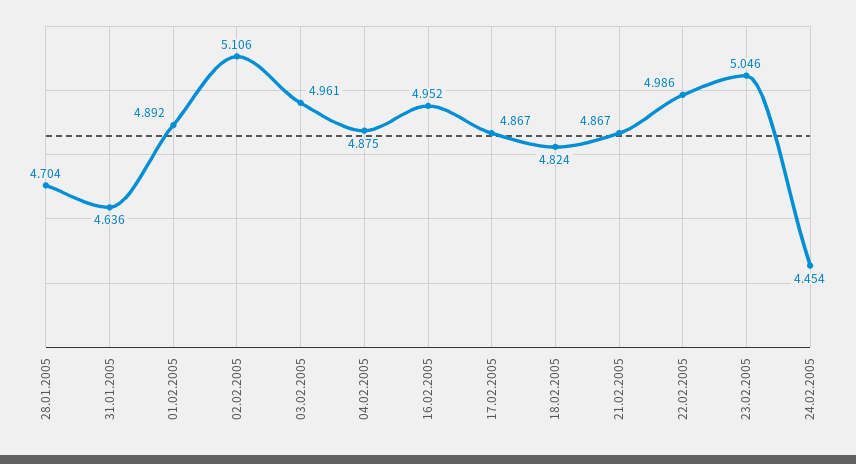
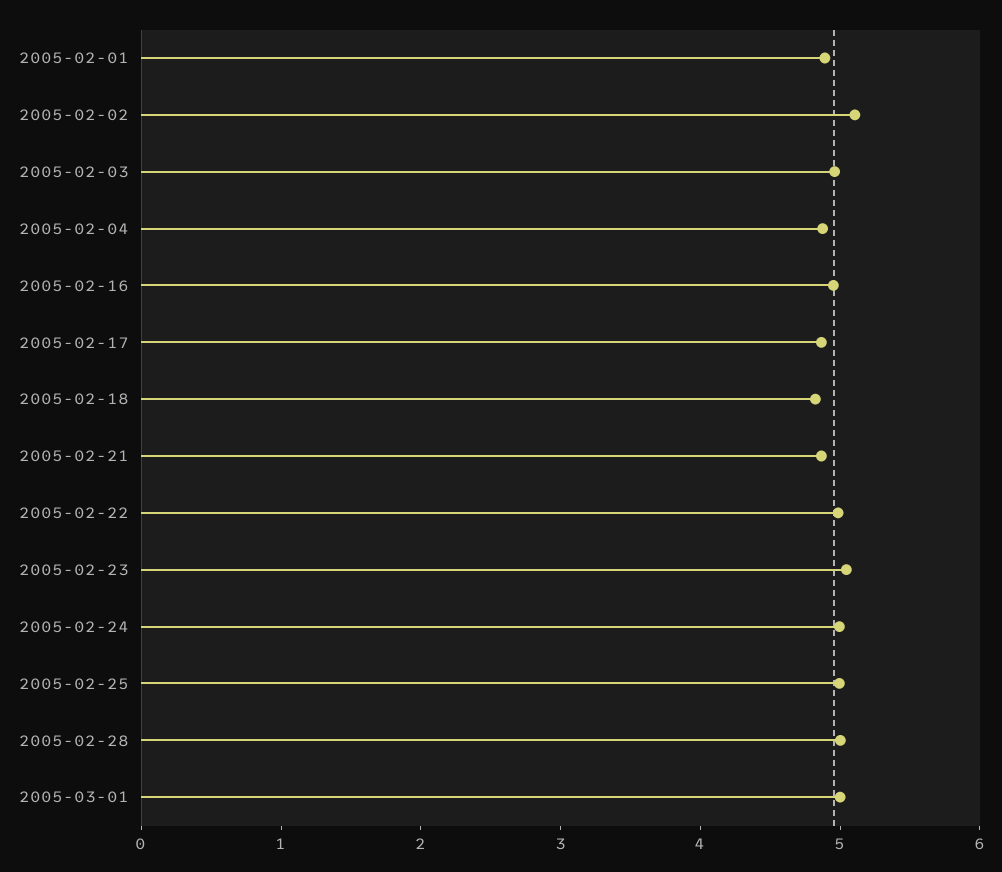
28.01.2005: 4.704 -> none
31.01.2005: 4.636 -> none
24.02.2005: 4.454 -> 5
2005-02-25: none -> 5
2005-02-28: none -> 5
2005-03-01: none -> 5

